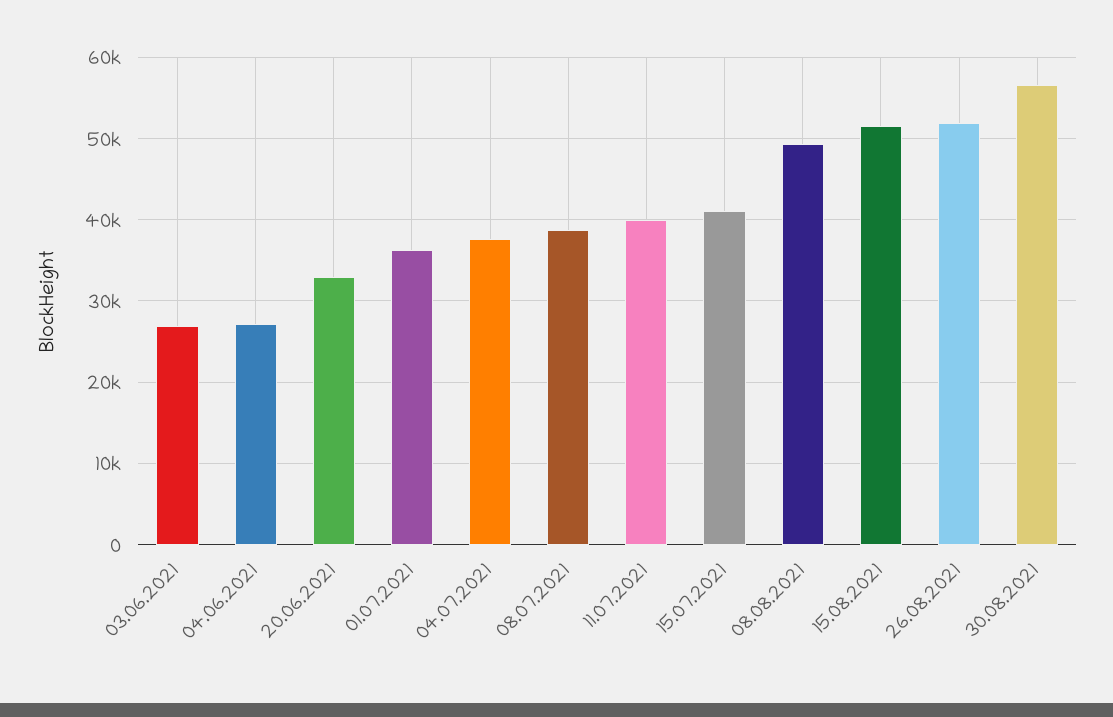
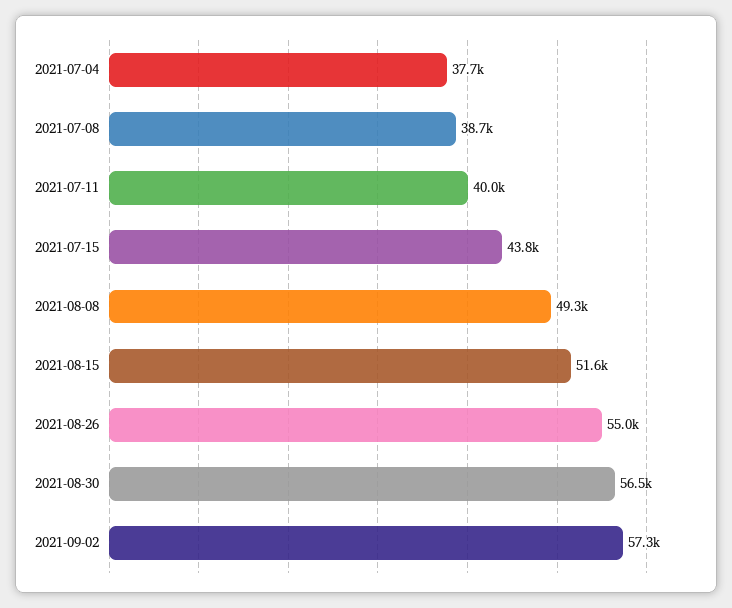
03.06.2021: 27000 -> none
04.06.2021: 27000 -> none
20.06.2021: 33000 -> none
01.07.2021: 36000 -> none
15.07.2021: 41000 -> 43800
26.08.2021: 52000 -> 55000
2021-09-02: none -> 57300

